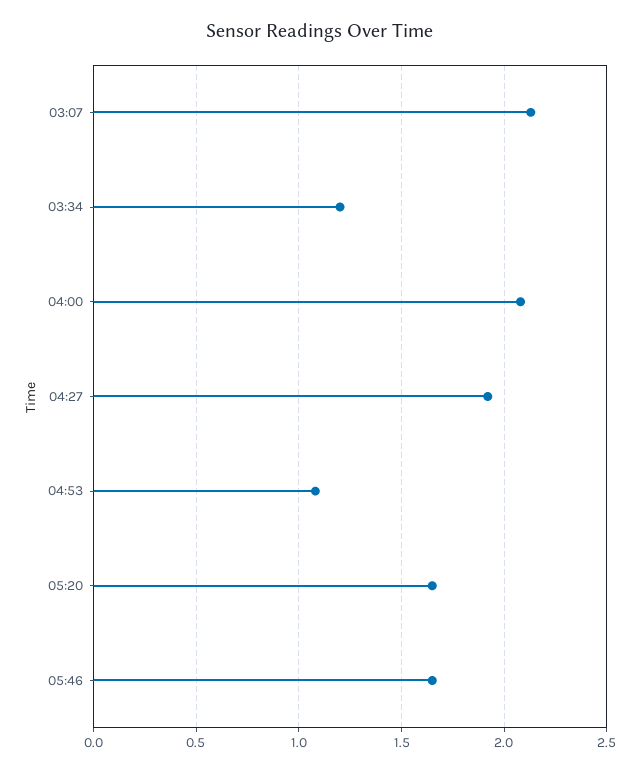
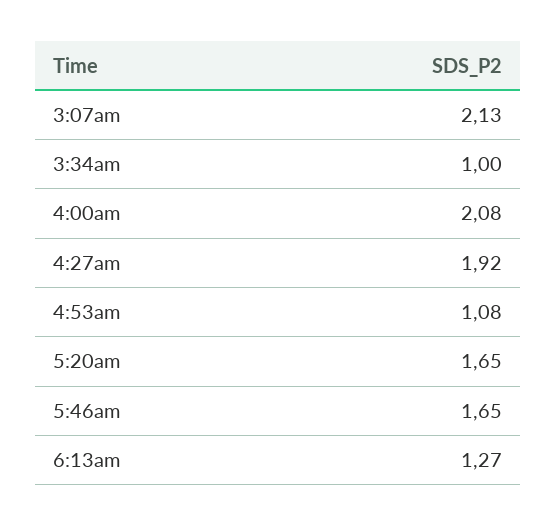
03:34: 1.2 -> 1
6:13am: none -> 1.27

